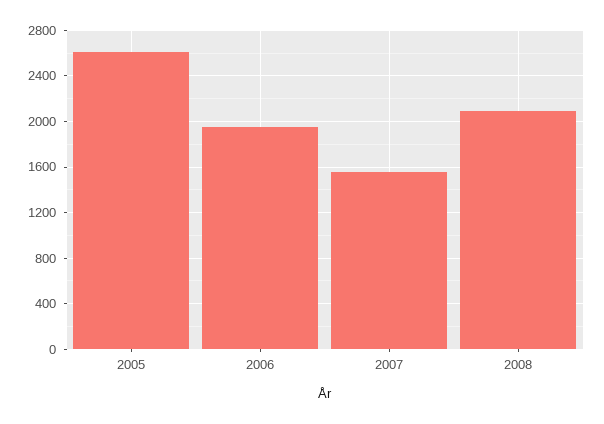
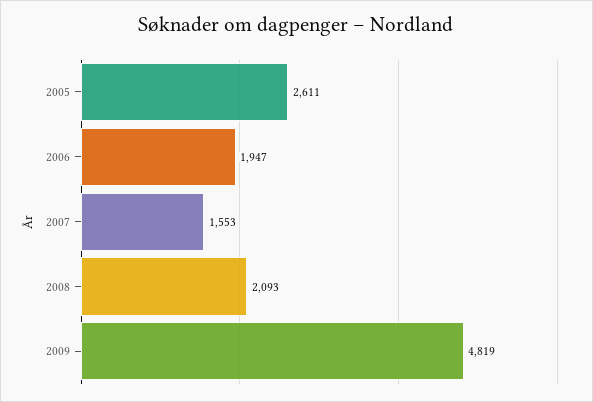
2009: none -> 4819

